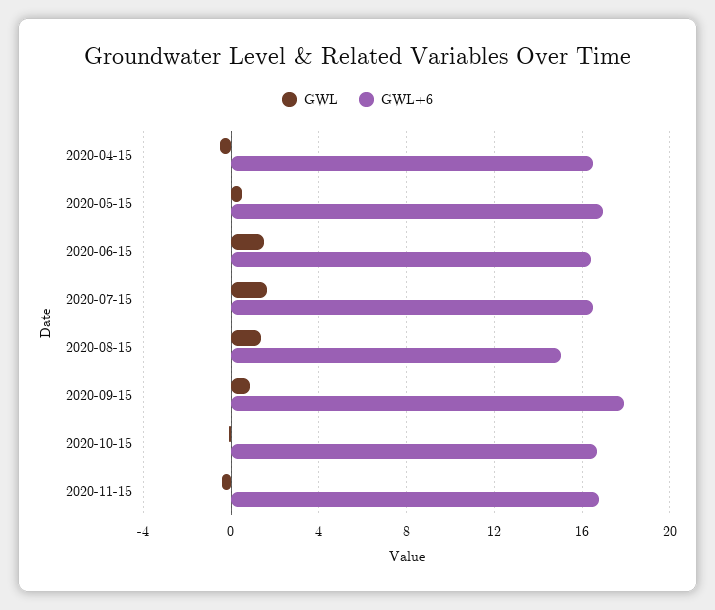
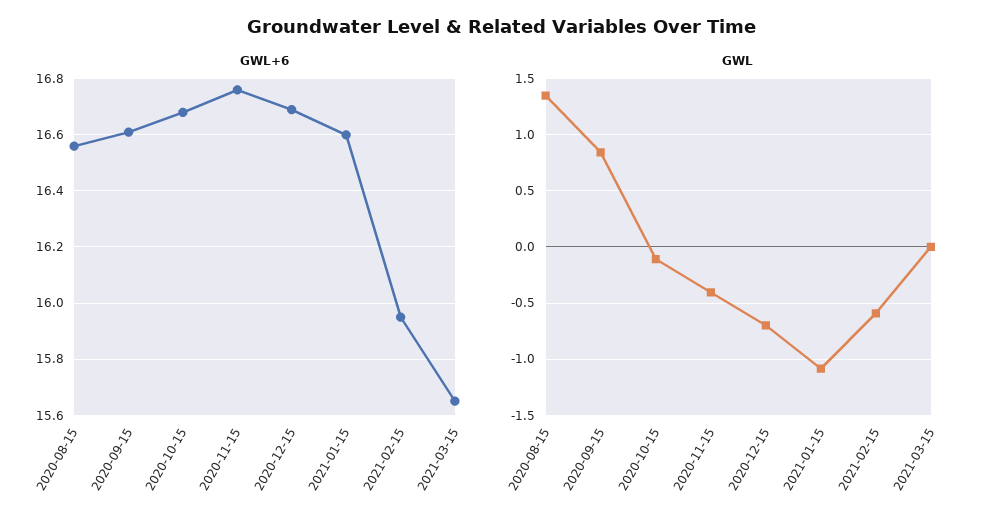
GWL, 2020-04-15: -0.5 -> none
GWL+6, 2020-04-15: 16.5 -> none
GWL, 2020-05-15: 0.5 -> none
GWL+6, 2020-05-15: 17 -> none
GWL, 2020-06-15: 1.5 -> none
GWL+6, 2020-06-15: 16.5 -> none
GWL, 2020-07-15: 1.5 -> none
GWL+6, 2020-07-15: 16.5 -> none
GWL+6, 2020-08-15: 15 -> 16.55
GWL+6, 2020-09-15: 18 -> 16.6
GWL+6, 2020-12-15: none -> 16.7
GWL+6, 2021-01-15: none -> 16.6
GWL+6, 2021-02-15: none -> 15.95
GWL+6, 2021-03-15: none -> 15.65
GWL, 2020-12-15: none -> -0.7
GWL, 2021-01-15: none -> -1.1
GWL, 2021-02-15: none -> -0.6
GWL, 2021-03-15: none -> 0

